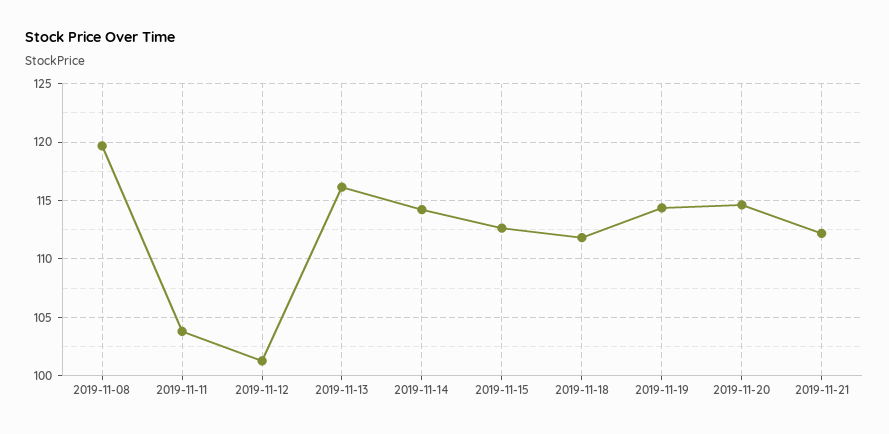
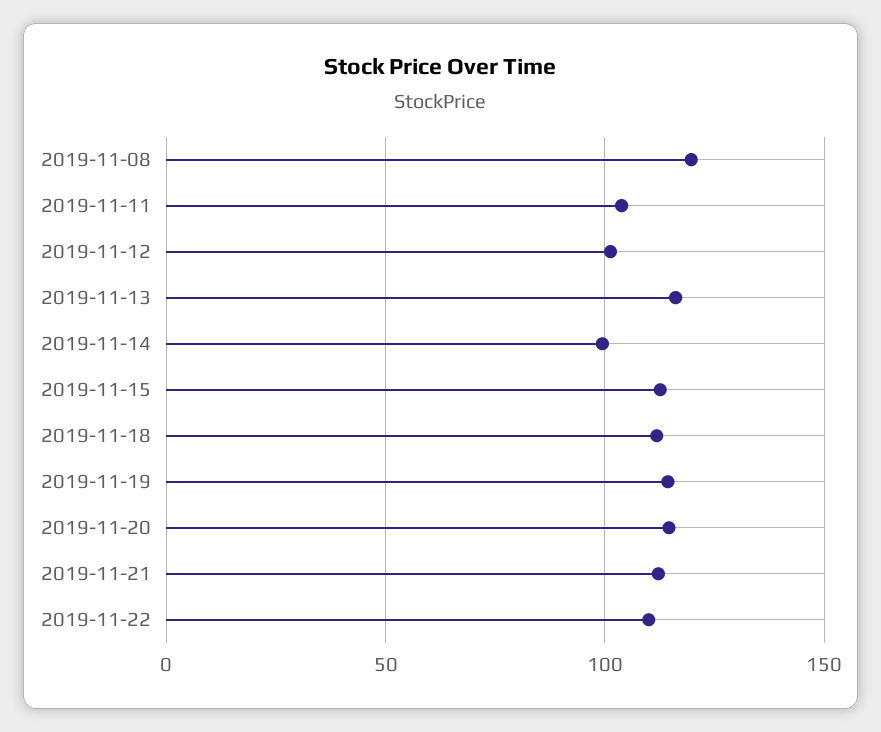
2019-11-14: 114 -> 100
2019-11-22: none -> 110

